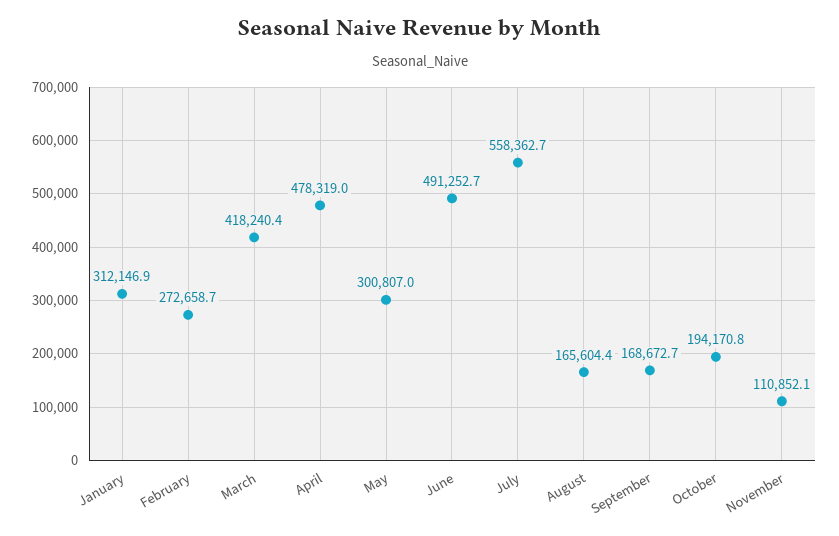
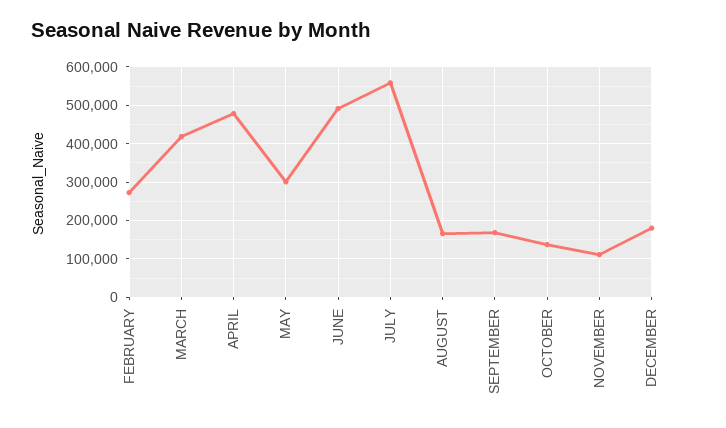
January: 312146.9 -> none
October: 194170.8 -> 140000
DECEMBER: none -> 180000

